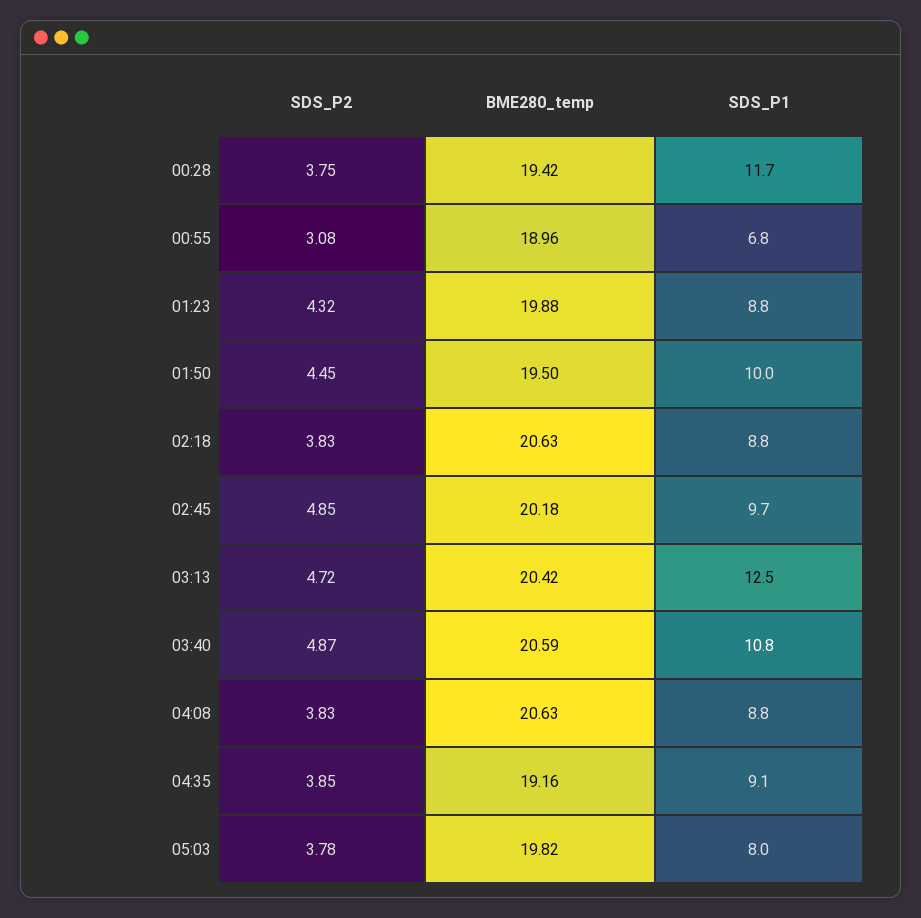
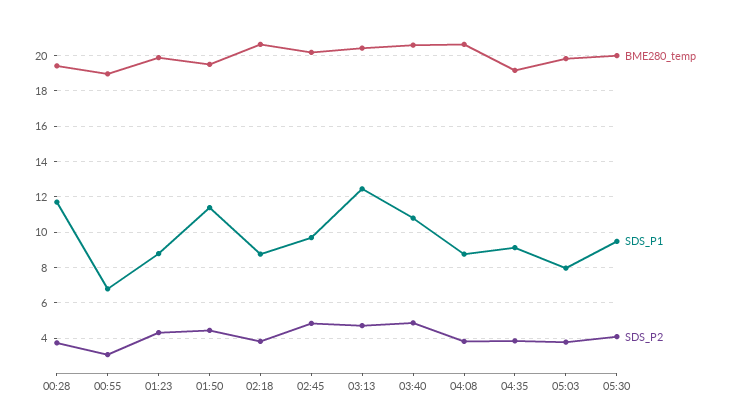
SDS_P1, 01:50: 10 -> 11.5
BME280_temp, 05:30: none -> 20
SDS_P1, 05:30: none -> 9.5
SDS_P2, 05:30: none -> 4

